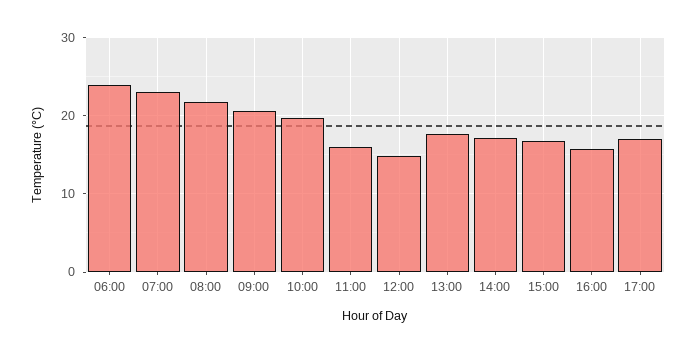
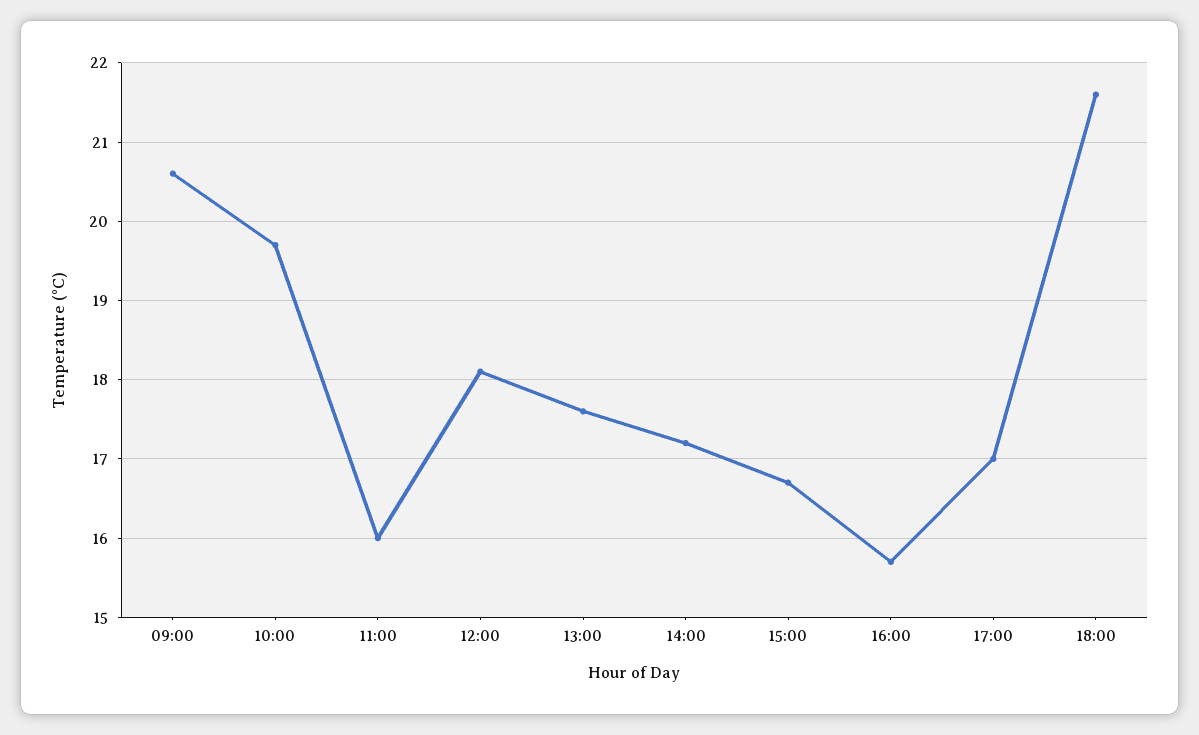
06:00: 24 -> none
07:00: 23 -> none
08:00: 22 -> none
12:00: 15 -> 18.1
18:00: none -> 21.6

